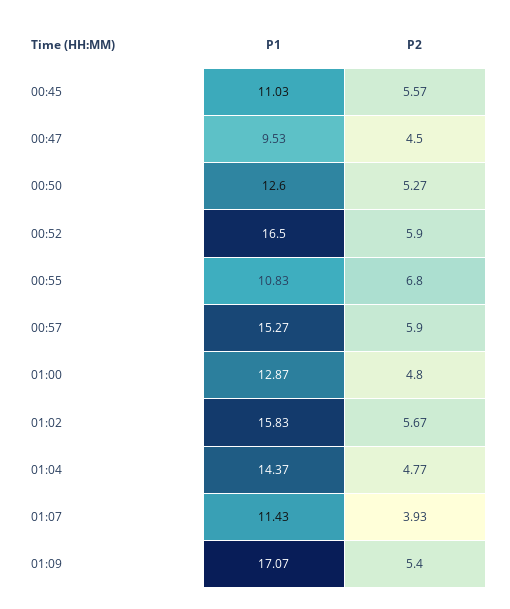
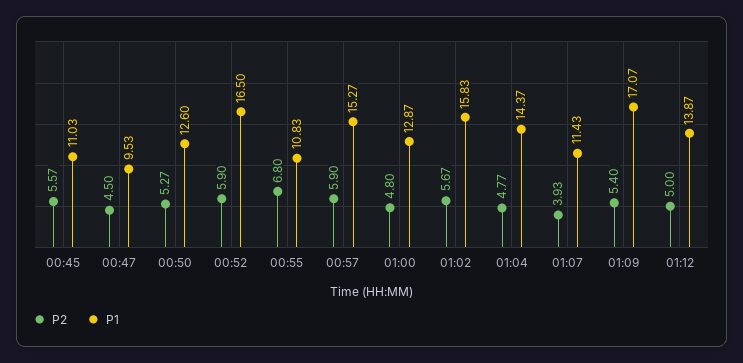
P2, 01:12: none -> 5
P1, 01:12: none -> 13.87

